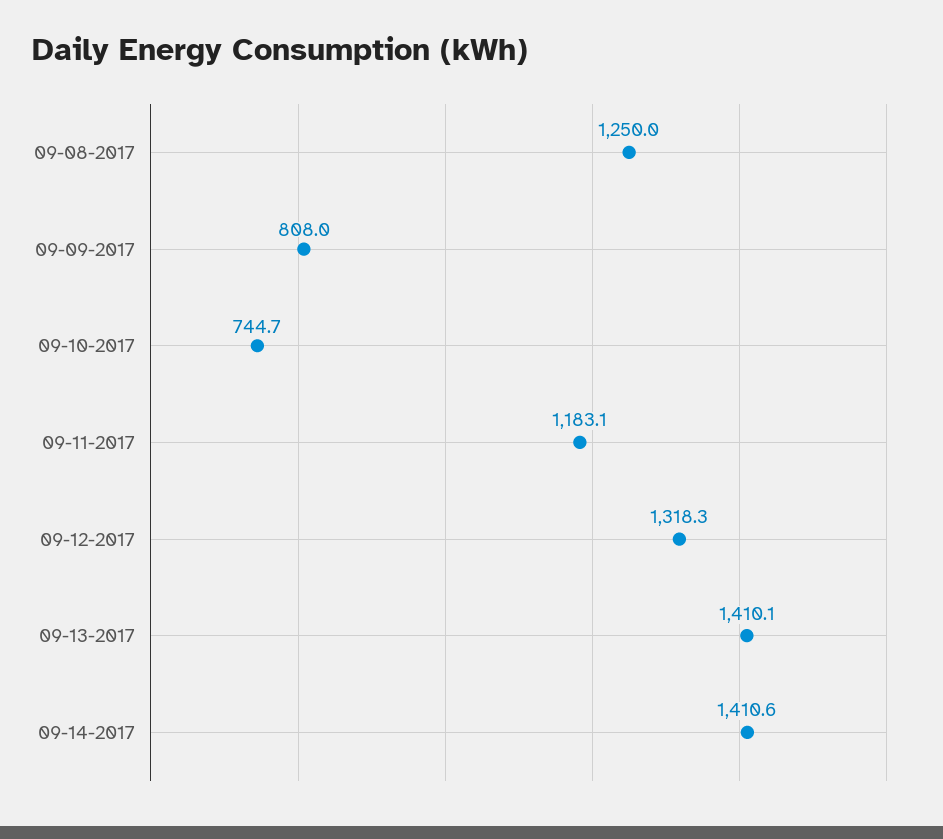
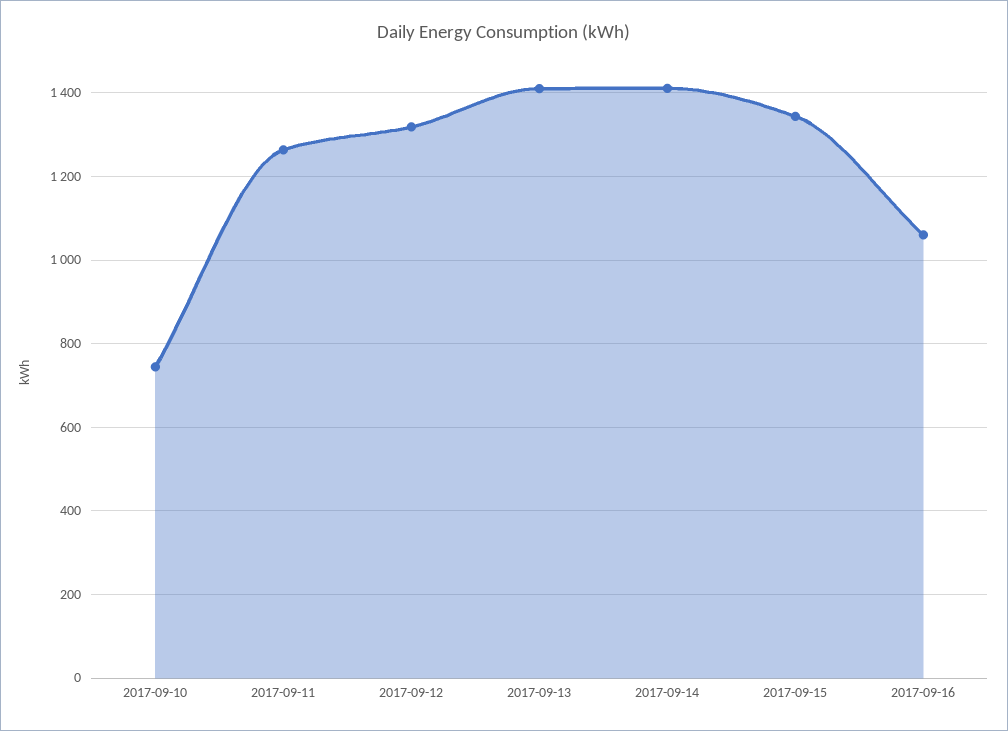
09-08-2017: 1250 -> none
09-09-2017: 808 -> none
09-11-2017: 1183.1 -> 1260
2017-09-15: none -> 1340
2017-09-16: none -> 1060

